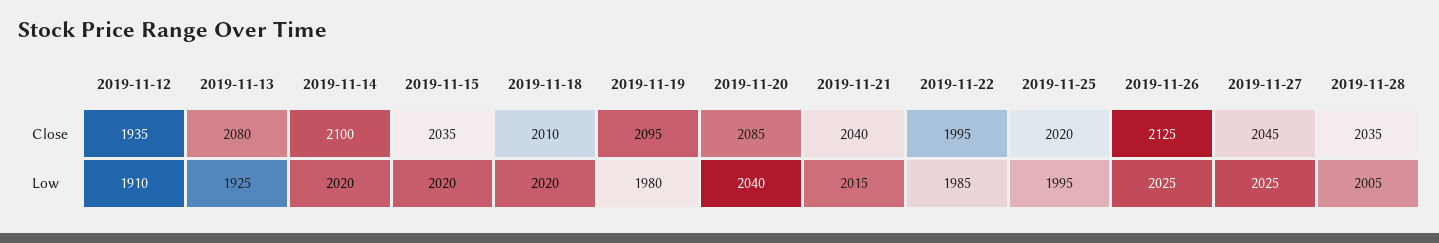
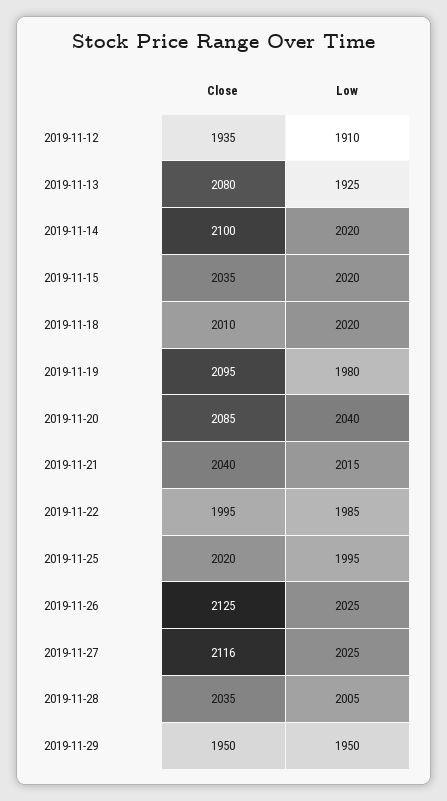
2019-11-27, Close: 2045 -> 2116
2019-11-29, Close: none -> 1950
2019-11-29, Low: none -> 1950

